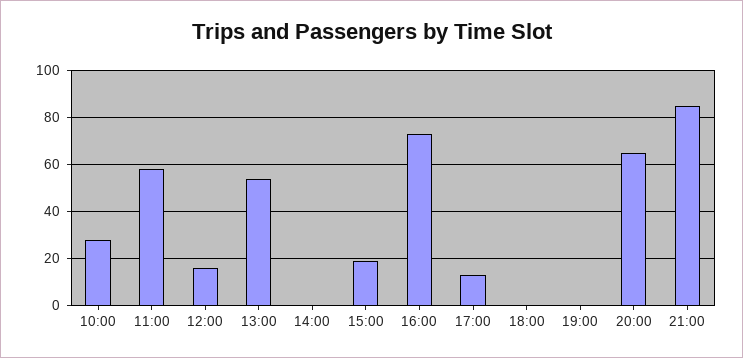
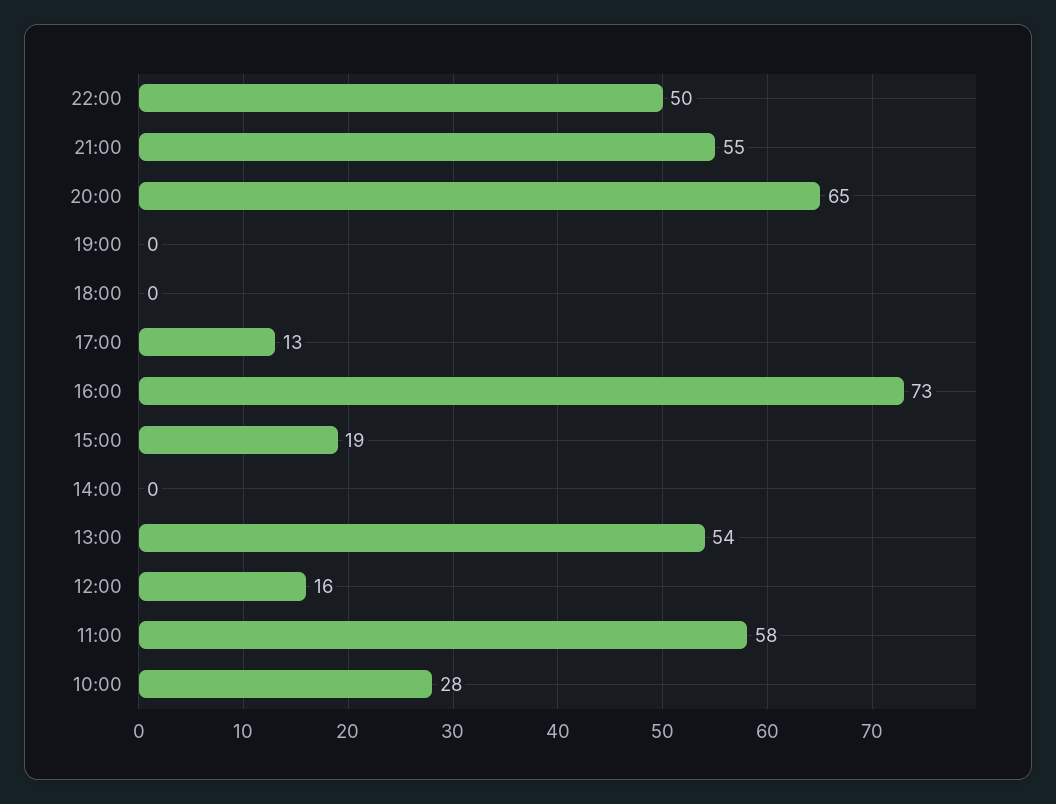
21:00: 85 -> 55
22:00: none -> 50

